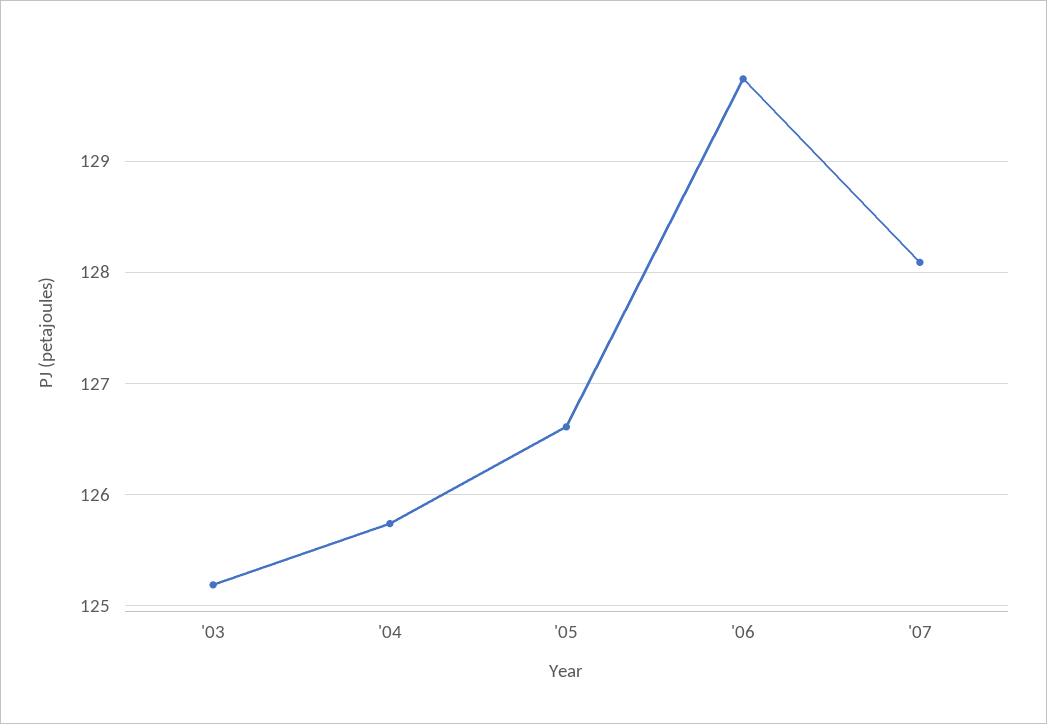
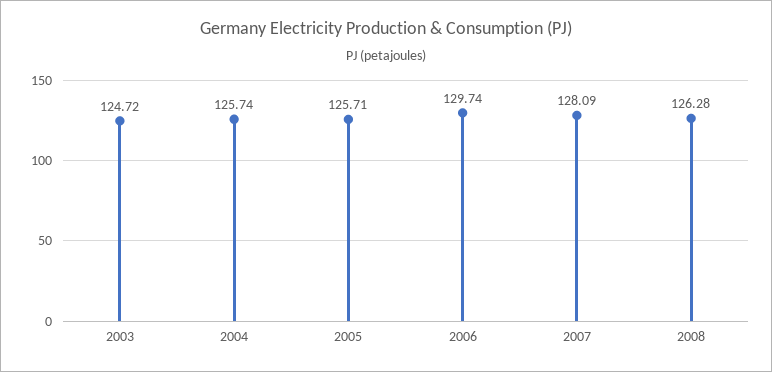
'03: 125.2 -> 124.72
'05: 126.6 -> 125.71
2008: none -> 126.28

